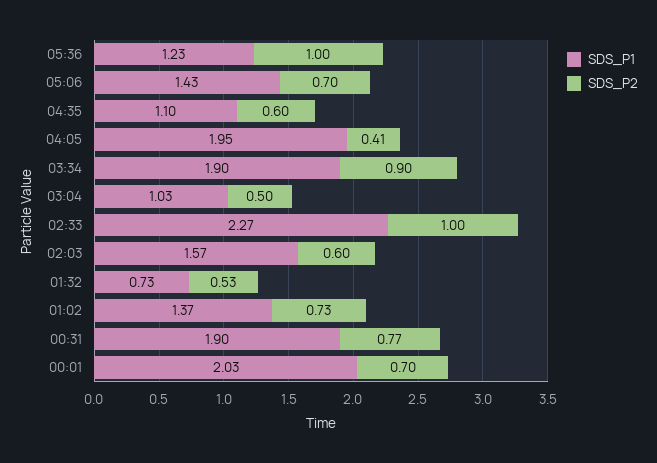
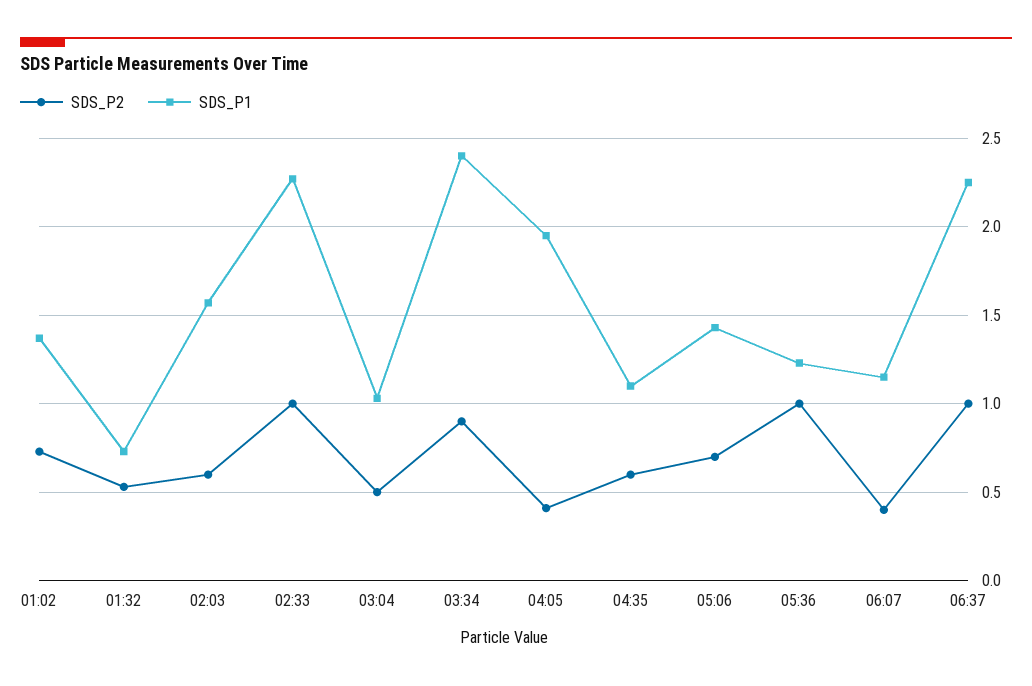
SDS_P1, 03:34: 1.9 -> 2.4
SDS_P1, 00:31: 1.9 -> none
SDS_P2, 00:31: 0.77 -> none
SDS_P1, 00:01: 2.03 -> none
SDS_P2, 00:01: 0.7 -> none
SDS_P2, 06:07: none -> 0.4
SDS_P1, 06:07: none -> 1.15
SDS_P2, 06:37: none -> 1
SDS_P1, 06:37: none -> 2.25

